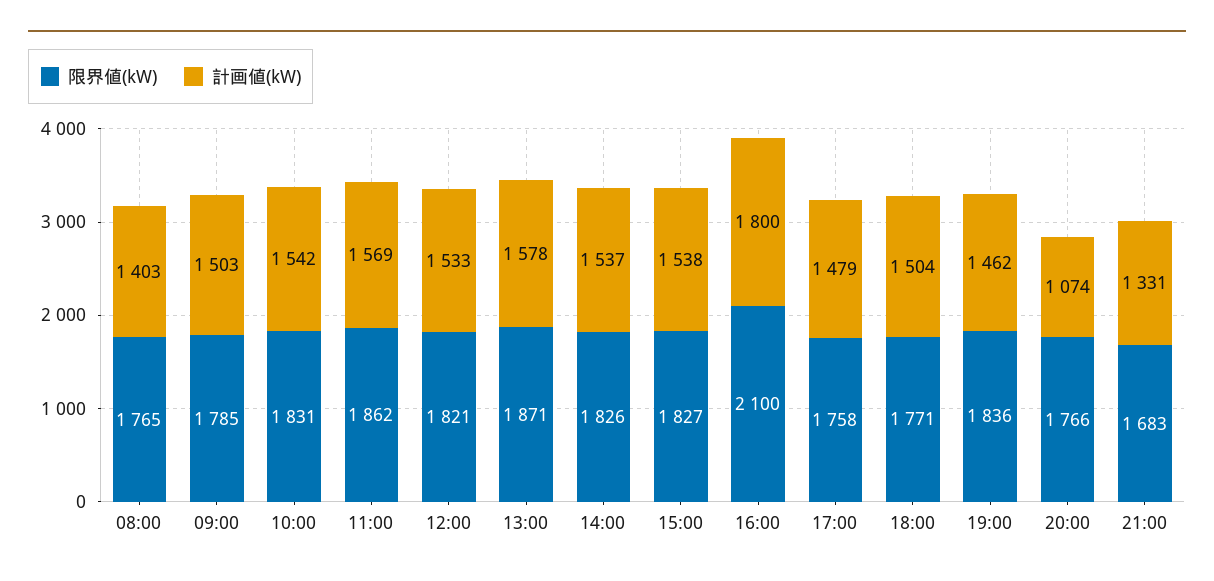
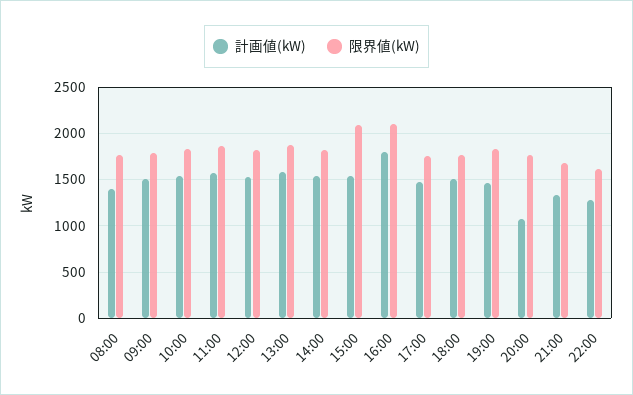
限界値(kW), 15:00: 1827 -> 2100
計画値(kW), 22:00: none -> 1300
限界値(kW), 22:00: none -> 1600

